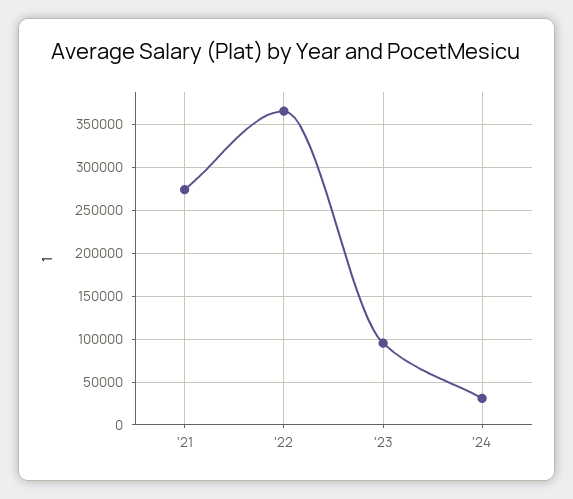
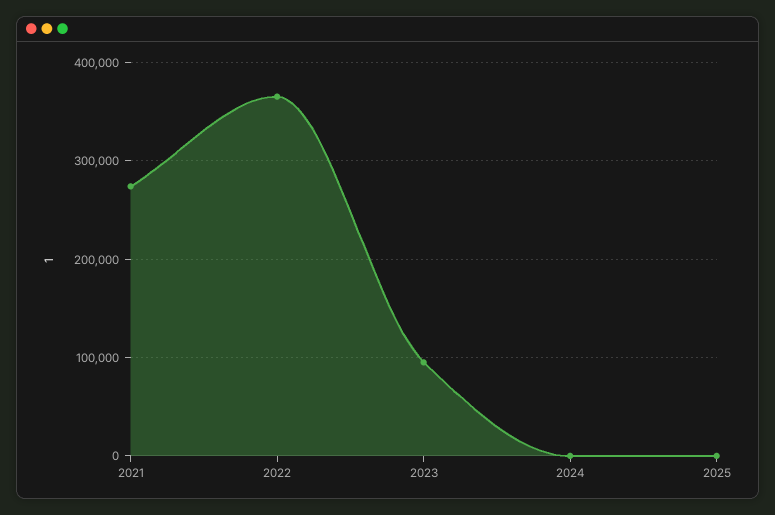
'24: 30000 -> 0
2025: none -> 0

